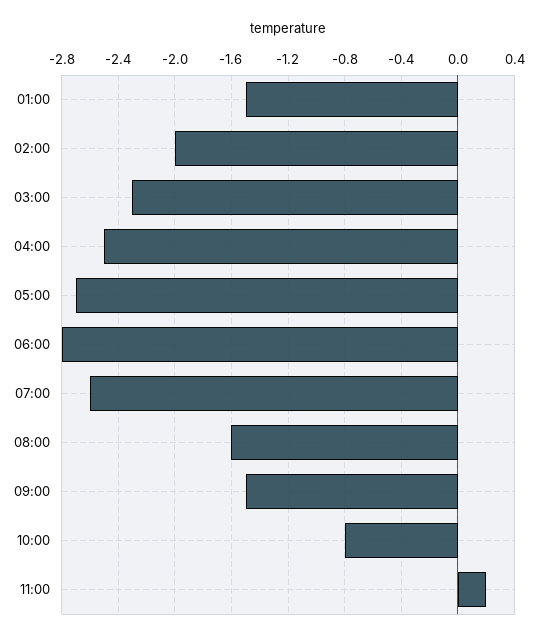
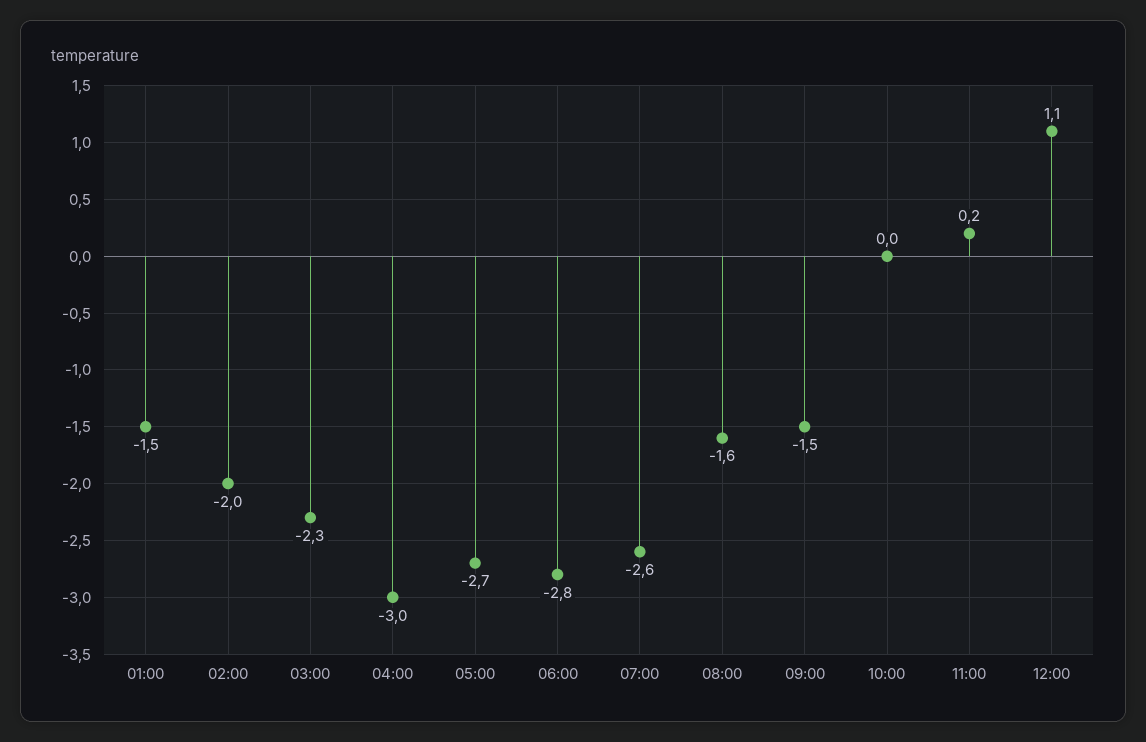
04:00: -2.5 -> -3
10:00: -0.8 -> 0
12:00: none -> 1.1

